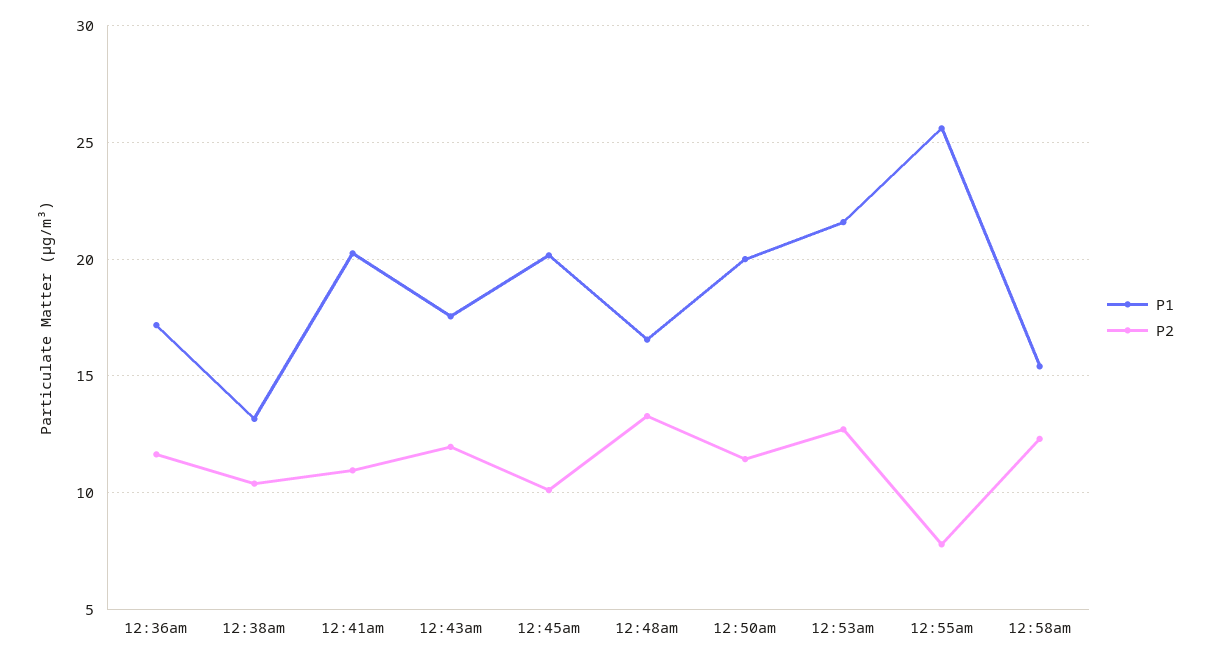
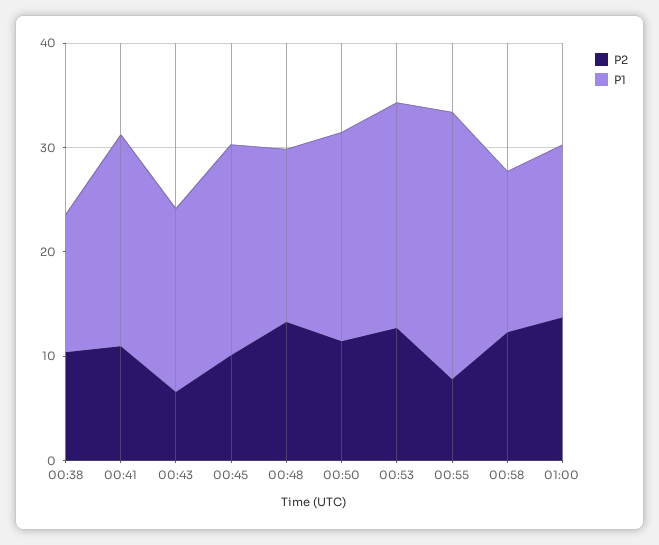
P1, 12:36am: 17 -> none
P2, 12:36am: 11.5 -> none
P2, 12:43am: 12 -> 6
P2, 01:00: none -> 14
P1, 01:00: none -> 16

